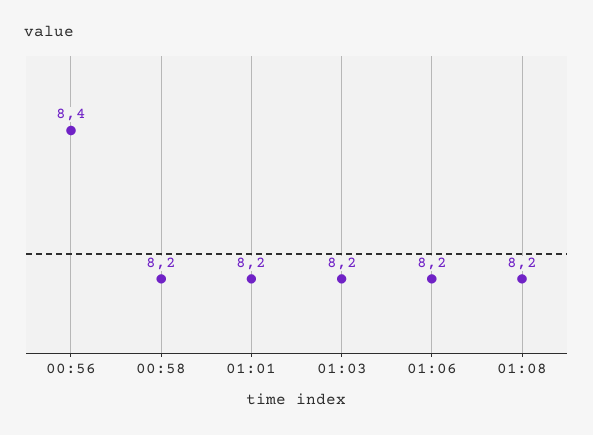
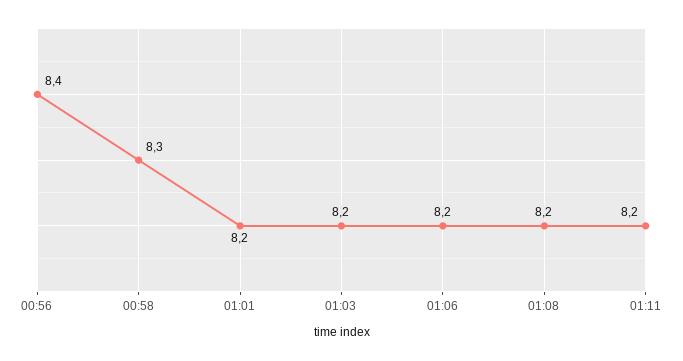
00:58: 8.2 -> 8.3
01:11: none -> 8.2

